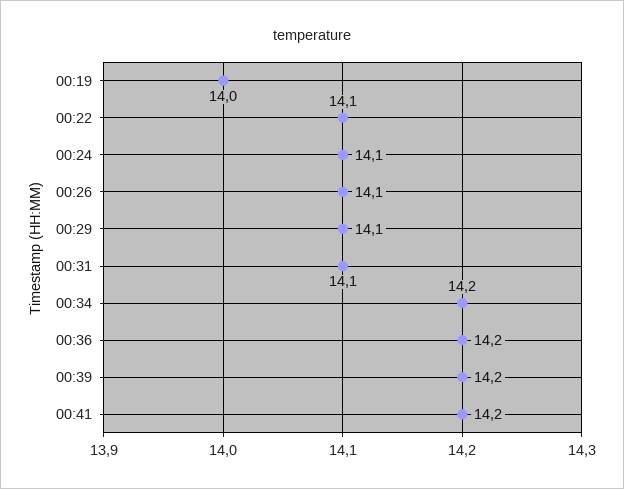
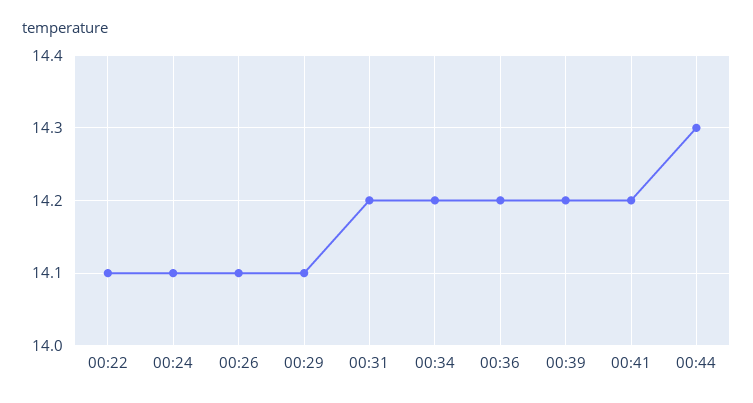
00:19: 14 -> none
00:31: 14.1 -> 14.2
00:44: none -> 14.3

